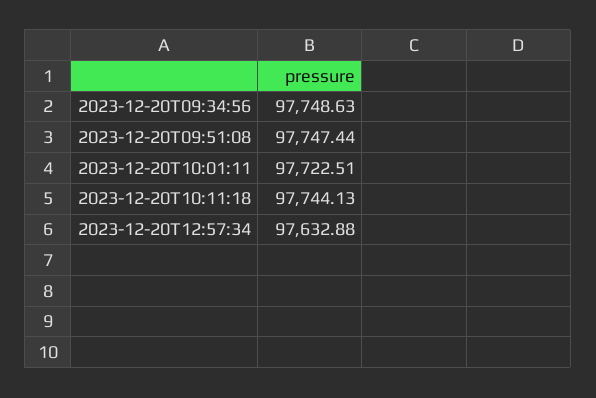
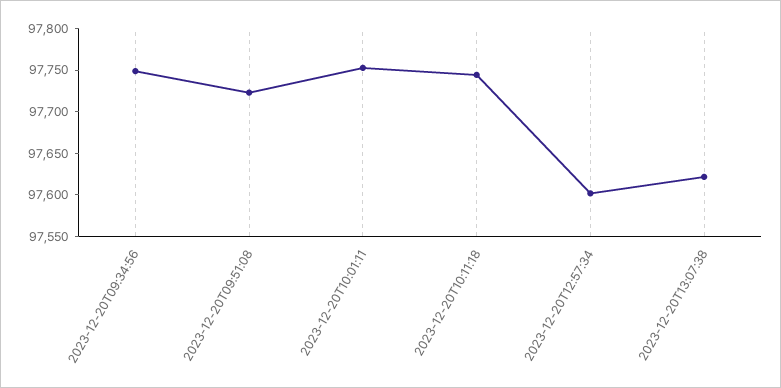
2023-12-20T09:51:08: 97747.44 -> 97720
2023-12-20T10:01:11: 97722.51 -> 97750
2023-12-20T12:57:34: 97632.88 -> 97600
2023-12-20T13:07:38: none -> 97620

